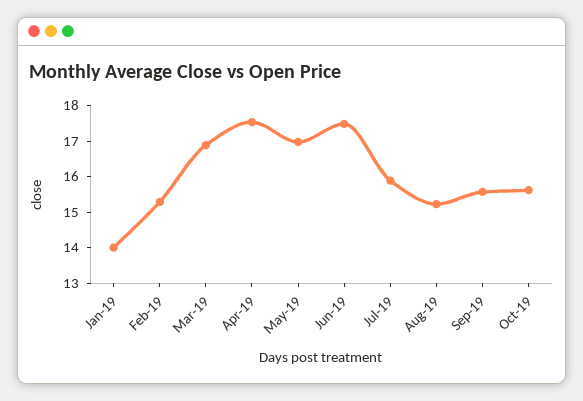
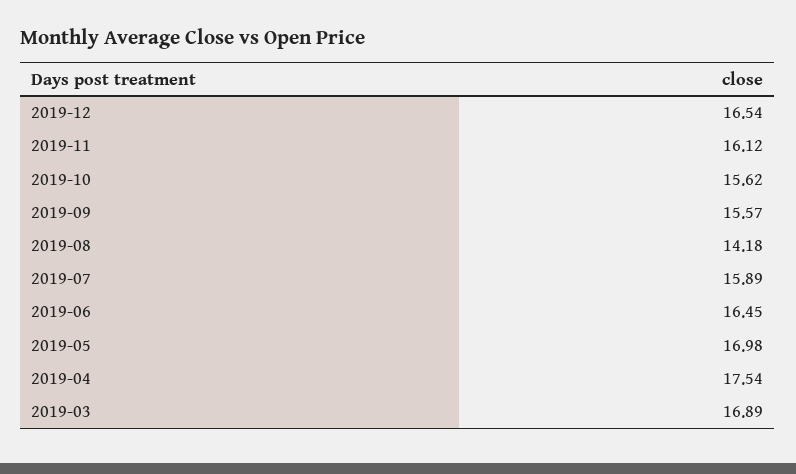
Jan-19: 14 -> none
Feb-19: 15.25 -> none
Jun-19: 17.5 -> 16.45
Aug-19: 15.25 -> 14.18
2019-12: none -> 16.54
2019-11: none -> 16.12

